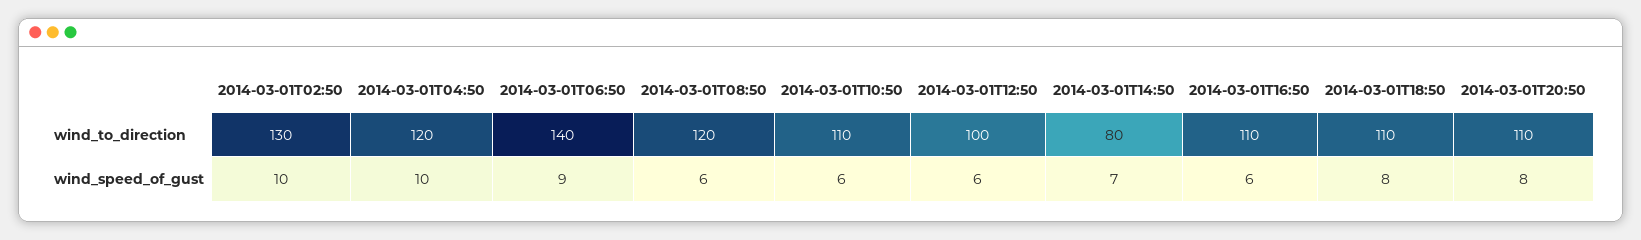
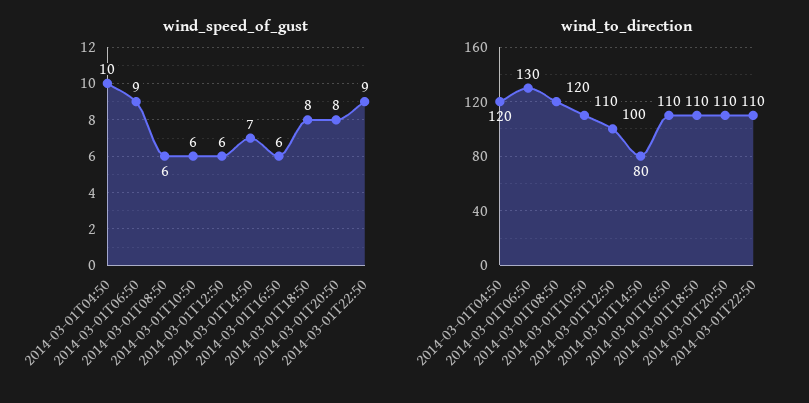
wind_to_direction, 2014-03-01T02:50: 130 -> none
wind_to_direction, 2014-03-01T06:50: 140 -> 130
wind_speed_of_gust, 2014-03-01T02:50: 10 -> none
wind_speed_of_gust, 2014-03-01T22:50: none -> 9
wind_to_direction, 2014-03-01T22:50: none -> 110

